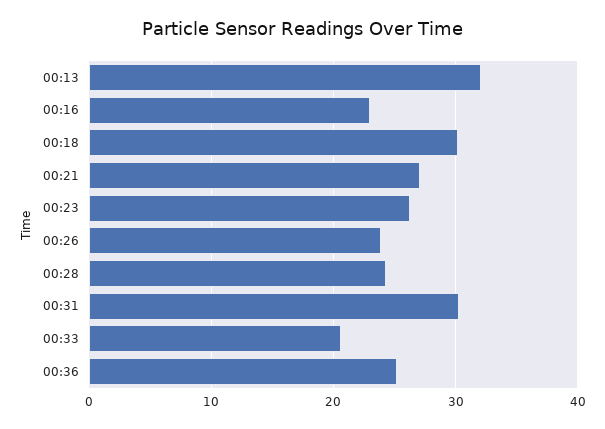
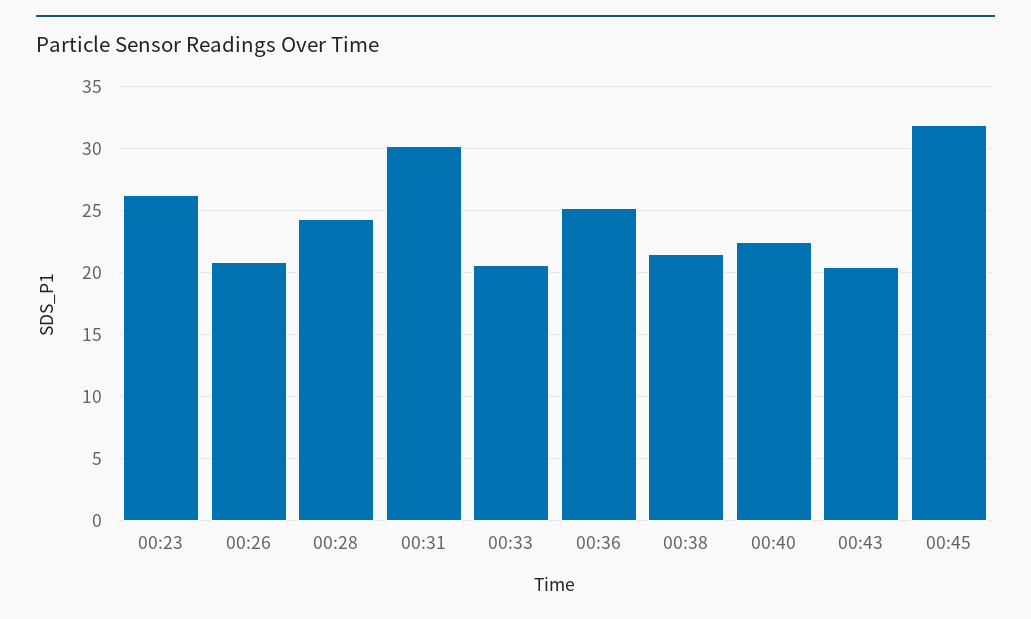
00:13: 32 -> none
00:16: 23 -> none
00:18: 30 -> none
00:21: 27 -> none
00:26: 24 -> 21
00:38: none -> 21.5
00:40: none -> 22.5
00:43: none -> 20.5
00:45: none -> 32

